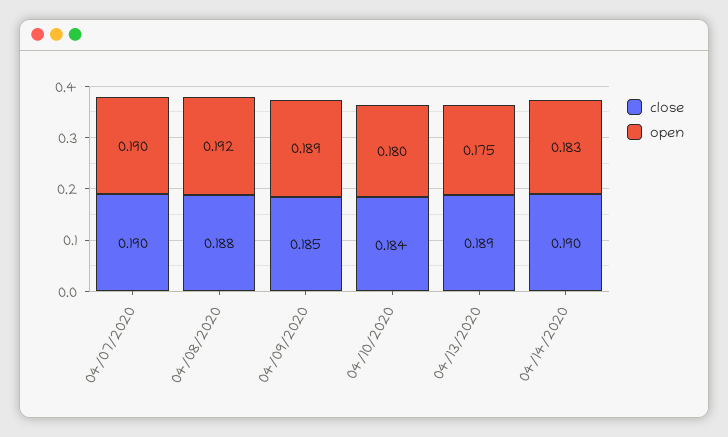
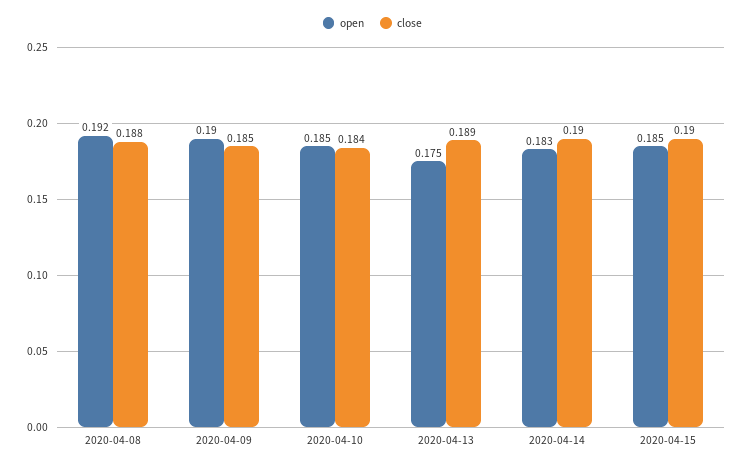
close, 04/07/2020: 0.19 -> none
open, 04/07/2020: 0.19 -> none
open, 04/09/2020: 0.189 -> 0.19
open, 04/10/2020: 0.18 -> 0.185
open, 2020-04-15: none -> 0.185
close, 2020-04-15: none -> 0.19

